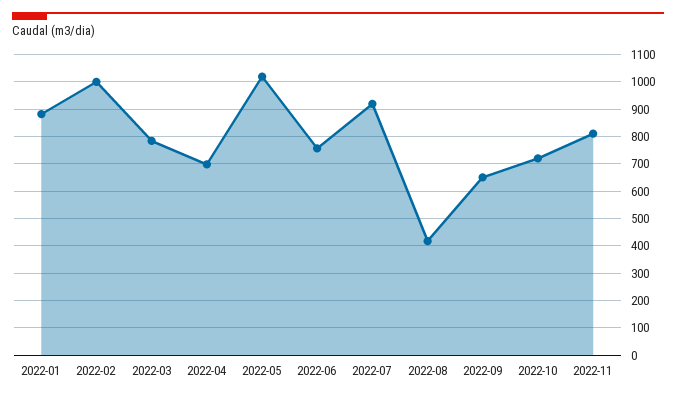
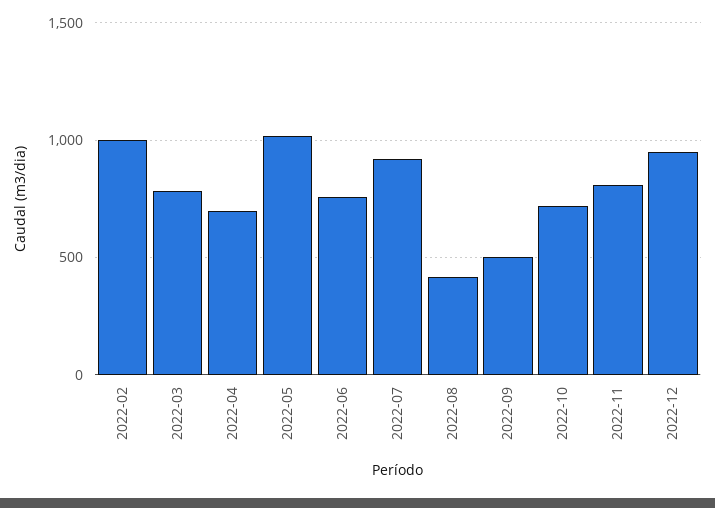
2022-01: 875 -> none
2022-09: 650 -> 500
2022-12: none -> 950

